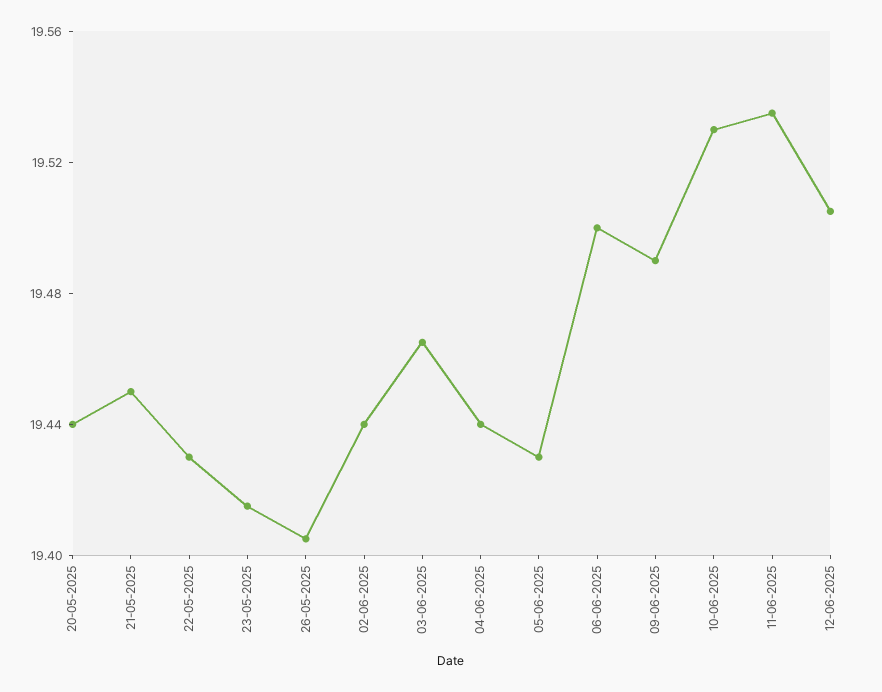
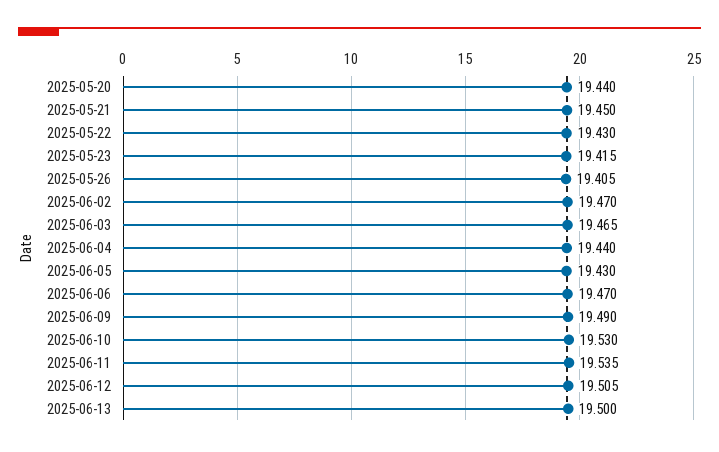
02-06-2025: 19.44 -> 19.47
06-06-2025: 19.5 -> 19.47
2025-06-13: none -> 19.5

